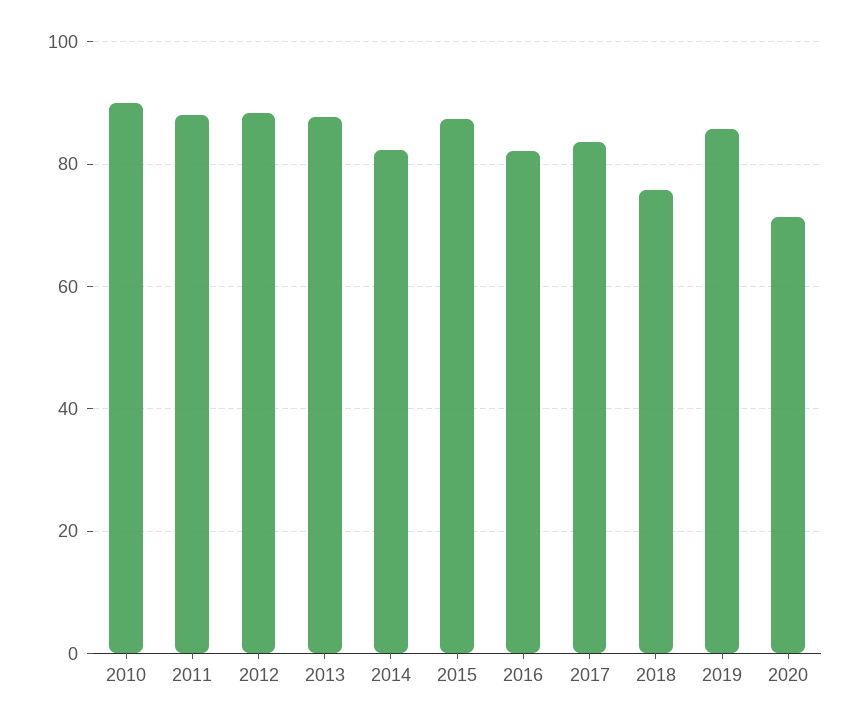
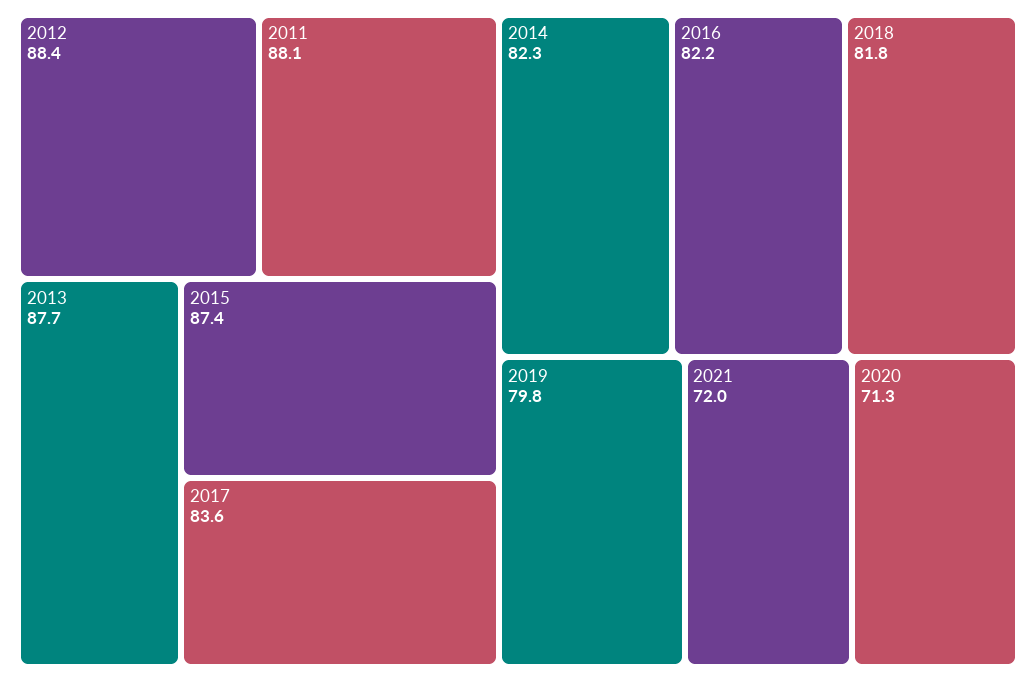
2010: 90 -> none
2018: 76 -> 81.8
2019: 86 -> 79.8
2021: none -> 72

